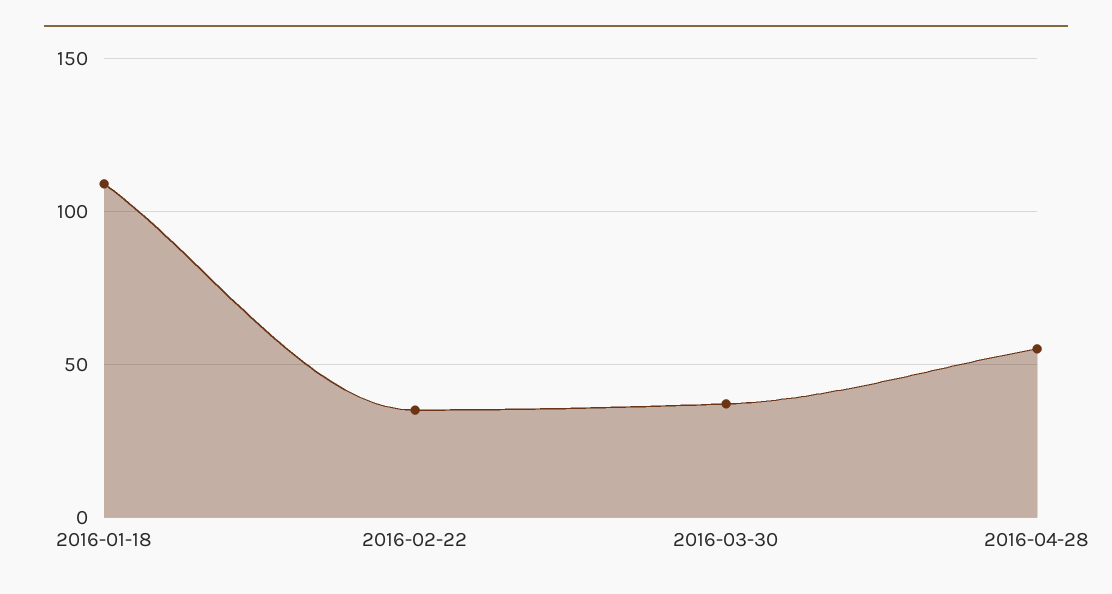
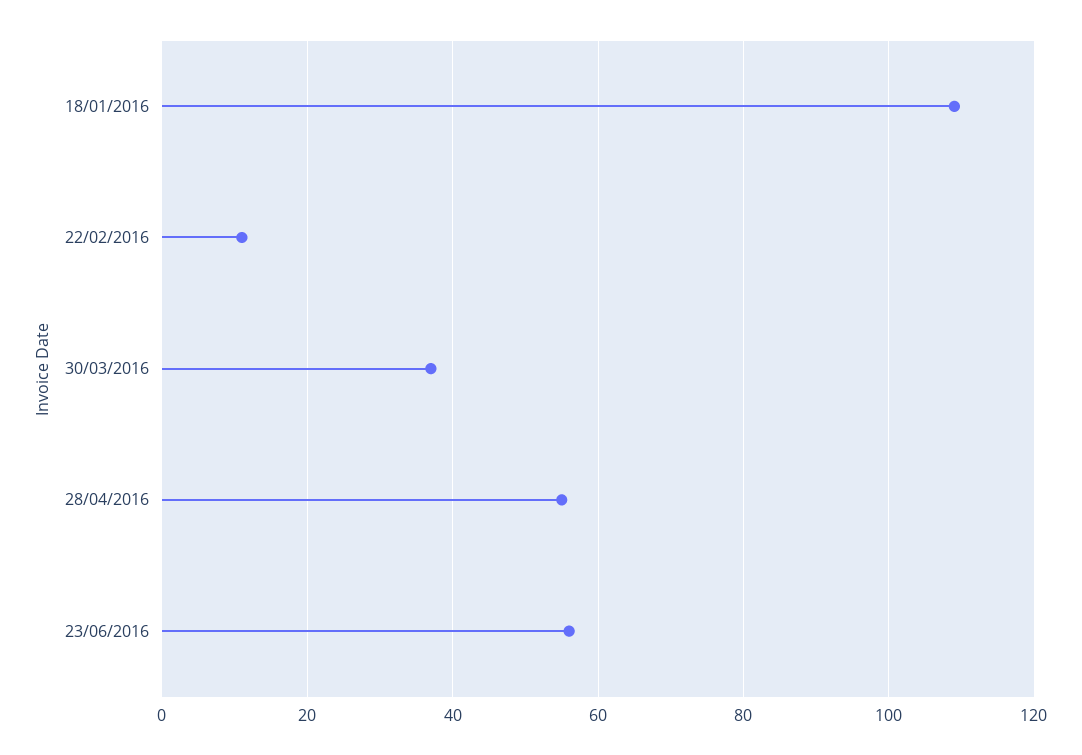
2016-02-22: 35 -> 10
23/06/2016: none -> 55

